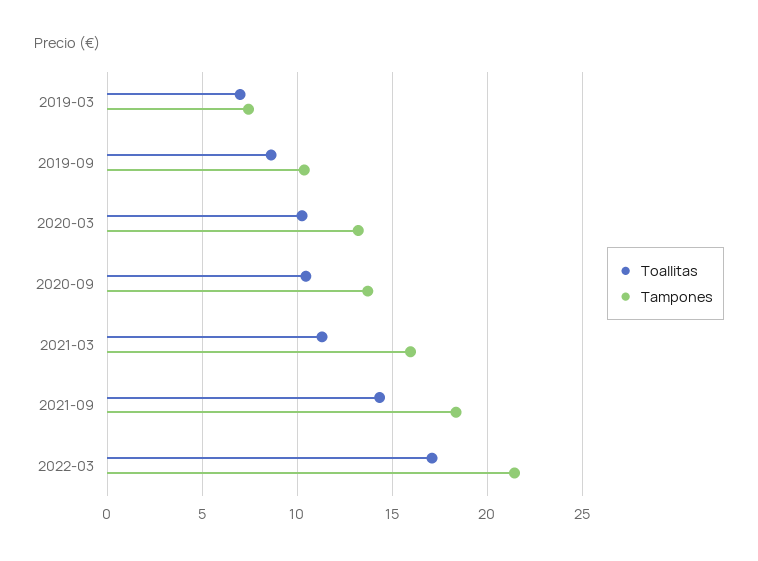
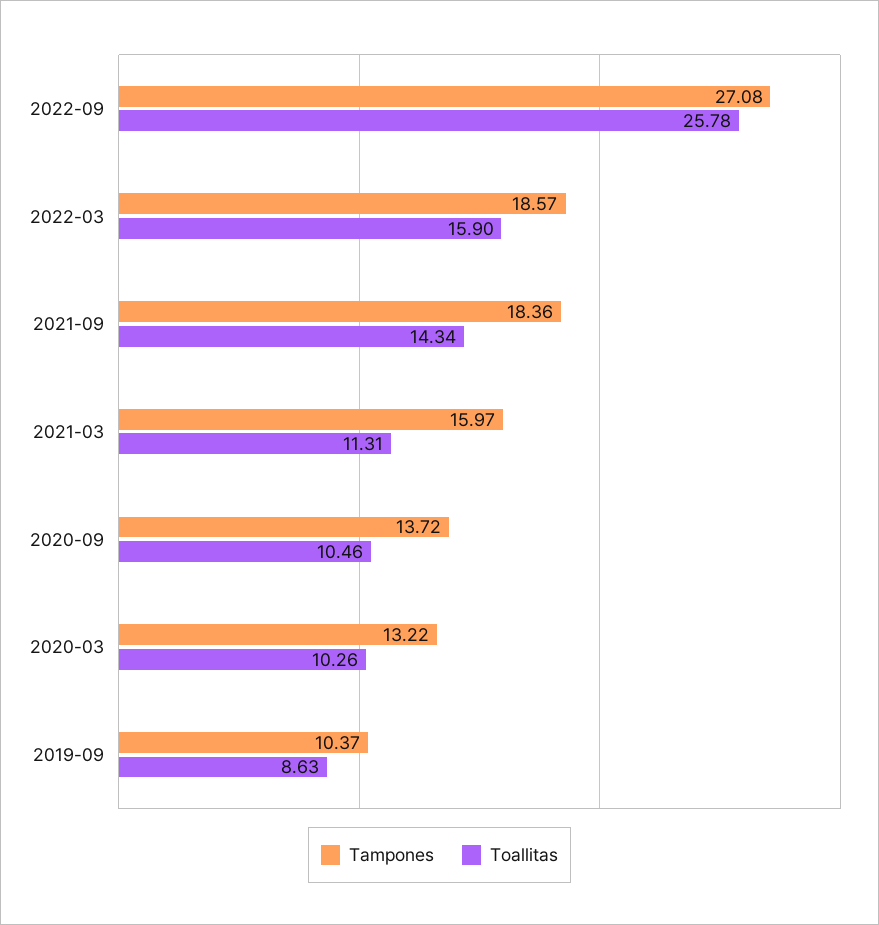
Toallitas, 2019-03: 7 -> none
Tampones, 2019-03: 7.5 -> none
Toallitas, 2022-03: 17 -> 15.9
Tampones, 2022-03: 21.5 -> 18.57
Tampones, 2022-09: none -> 27.08
Toallitas, 2022-09: none -> 25.78

